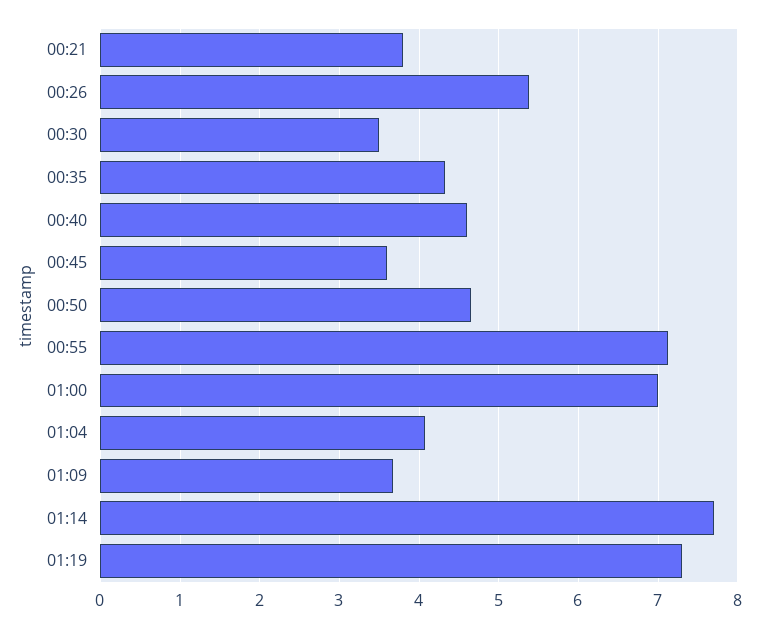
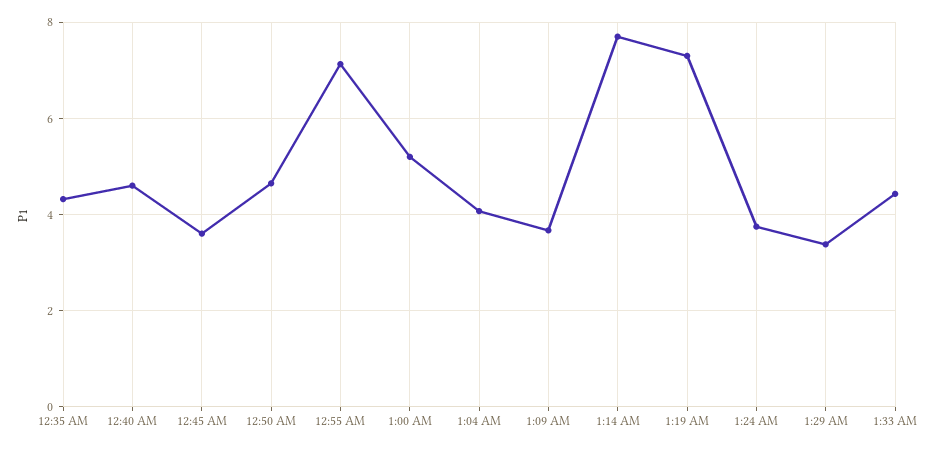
00:21: 3.8 -> none
00:26: 5.4 -> none
00:30: 3.5 -> none
01:00: 7 -> 5.2
1:24 AM: none -> 3.8
1:29 AM: none -> 3.4
1:33 AM: none -> 4.4

